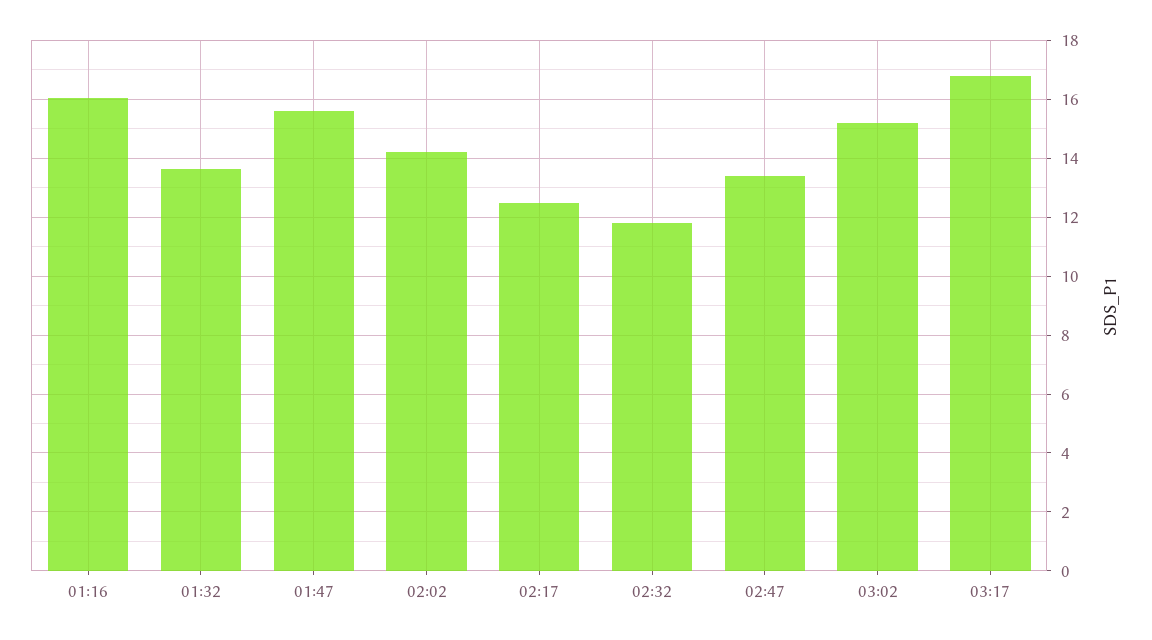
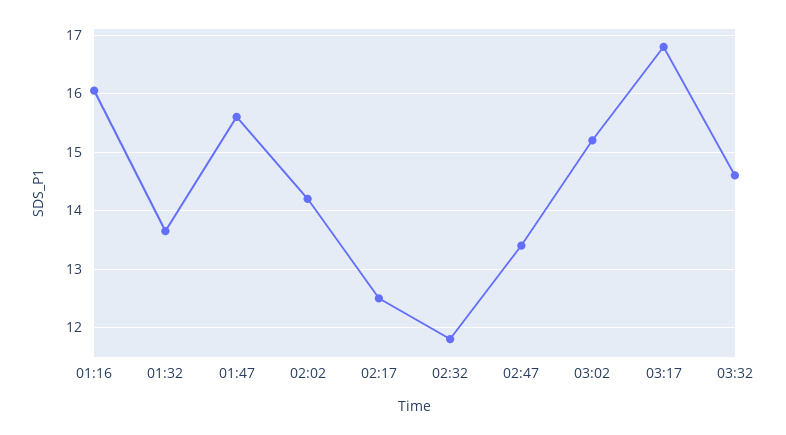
03:32: none -> 14.6

